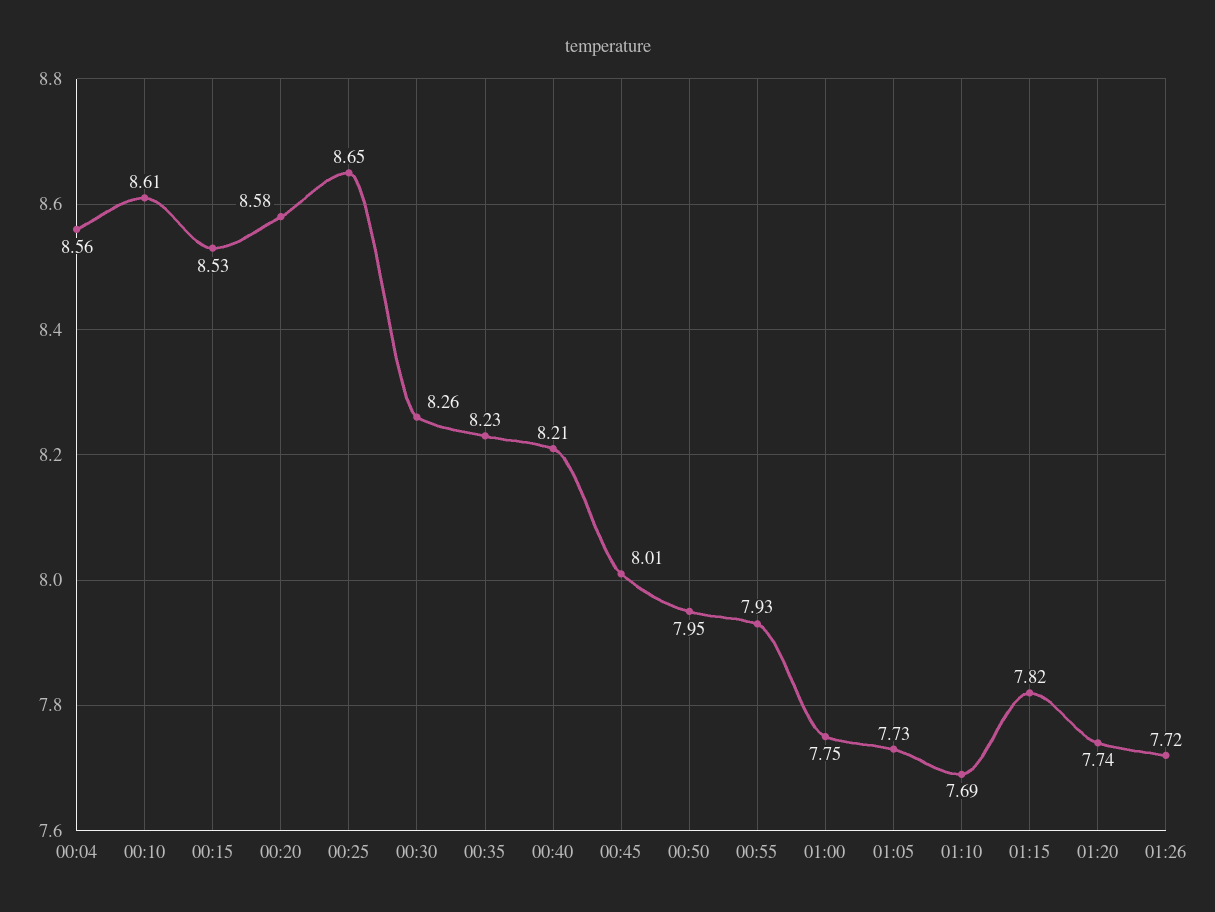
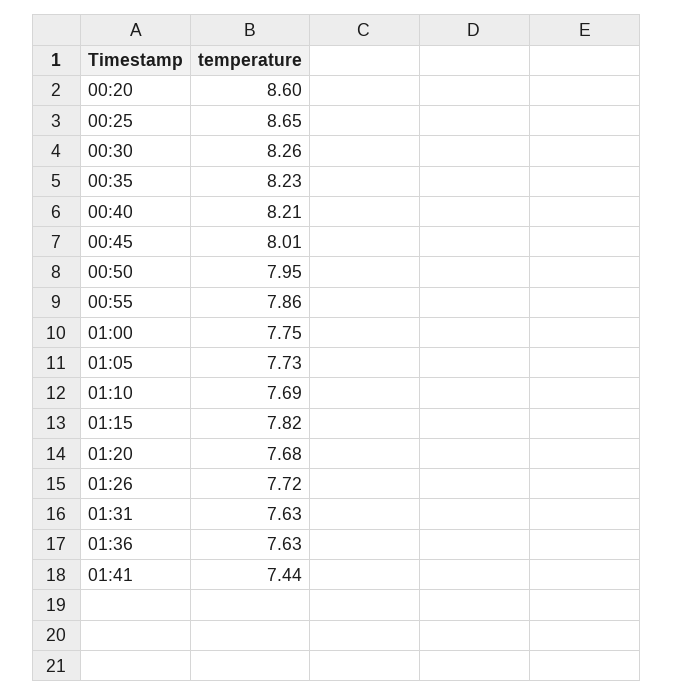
00:04: 8.56 -> none
00:10: 8.61 -> none
00:15: 8.53 -> none
00:20: 8.58 -> 8.6
00:55: 7.93 -> 7.86
01:20: 7.74 -> 7.68
01:31: none -> 7.63
01:36: none -> 7.63
01:41: none -> 7.44

